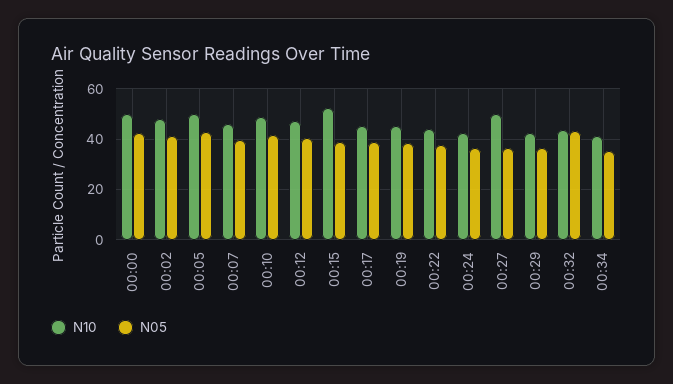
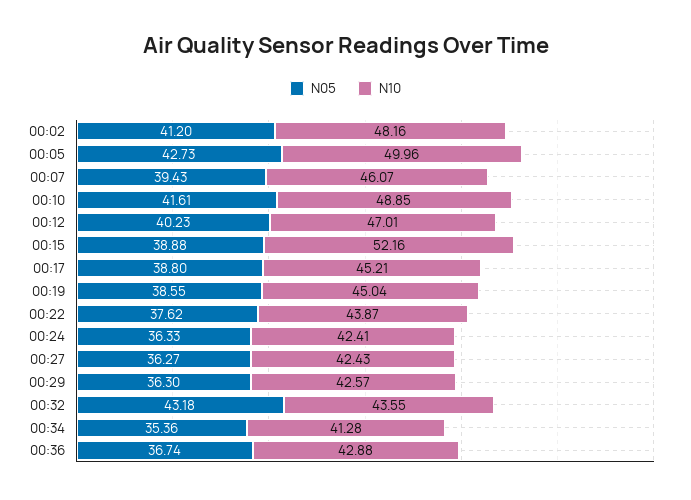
N10, 00:00: 50 -> none
N05, 00:00: 42.5 -> none
N10, 00:27: 50 -> 42.43
N05, 00:36: none -> 36.74
N10, 00:36: none -> 42.88

